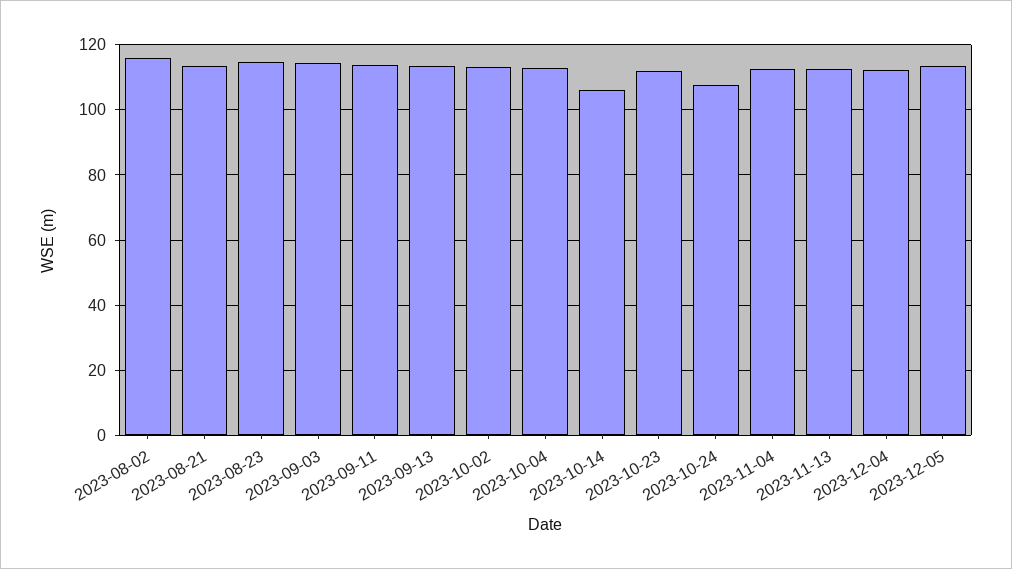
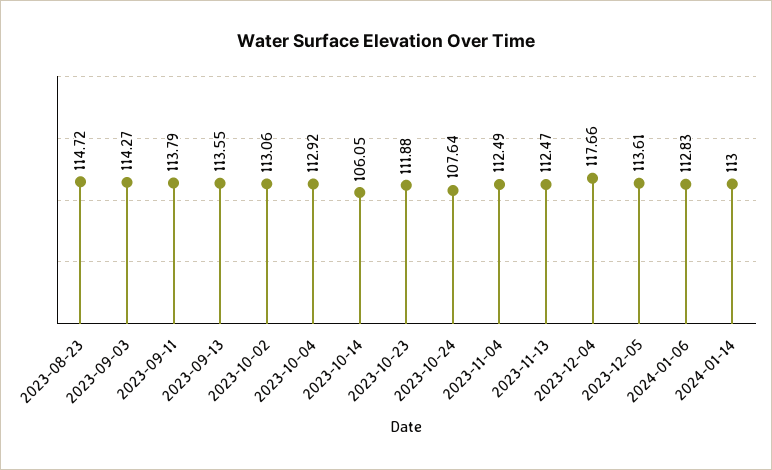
2023-08-02: 116 -> none
2023-08-21: 114 -> none
2023-12-04: 112 -> 117.66
2024-01-06: none -> 112.83
2024-01-14: none -> 113

